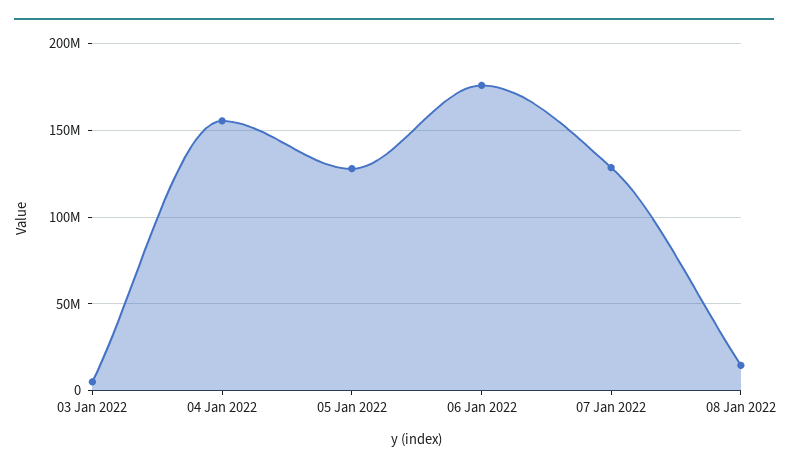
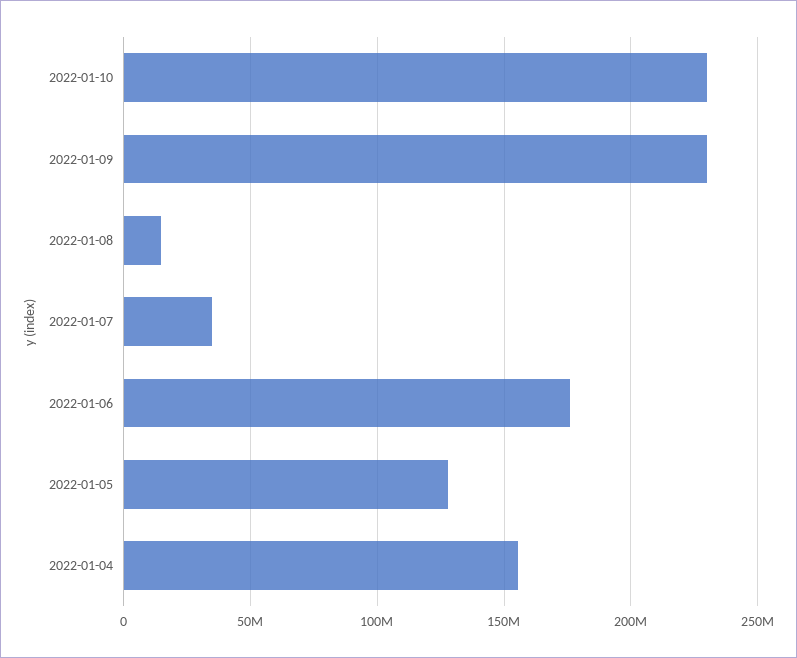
03 Jan 2022: 5000000 -> none
07 Jan 2022: 130000000 -> 35000000
2022-01-10: none -> 230000000
2022-01-09: none -> 230000000

